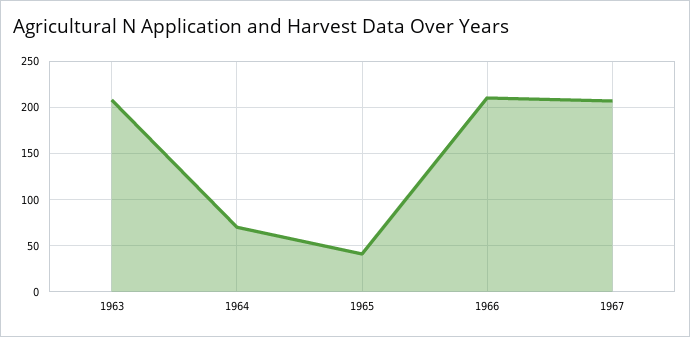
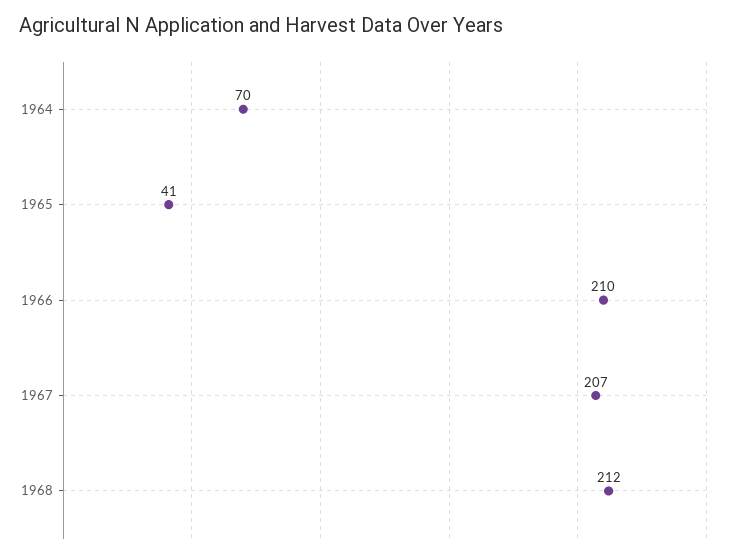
1963: 210 -> none
1968: none -> 212

